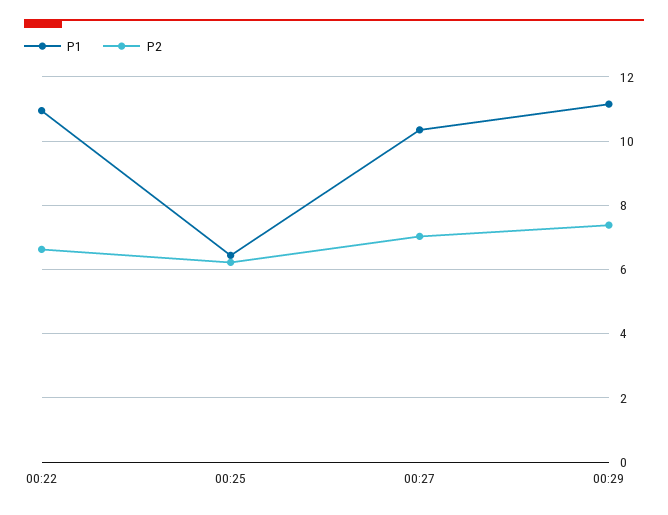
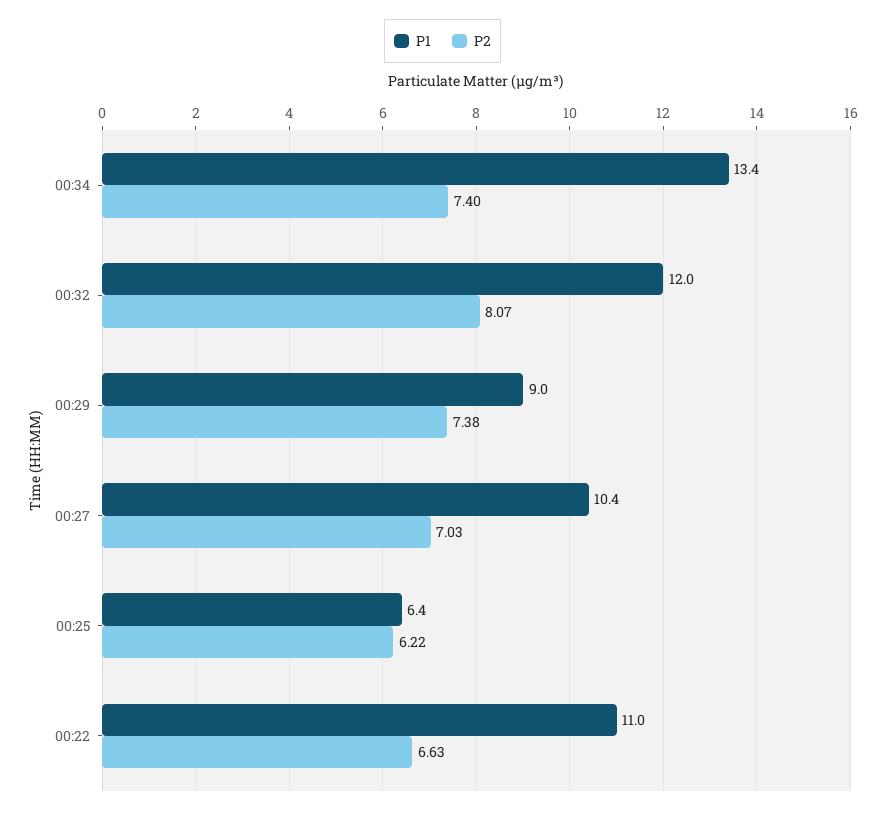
P1, 00:29: 11.2 -> 9
P1, 00:34: none -> 13.4
P2, 00:34: none -> 7.4
P1, 00:32: none -> 12
P2, 00:32: none -> 8.07

